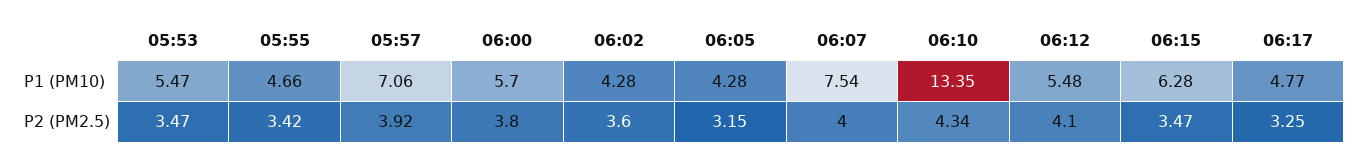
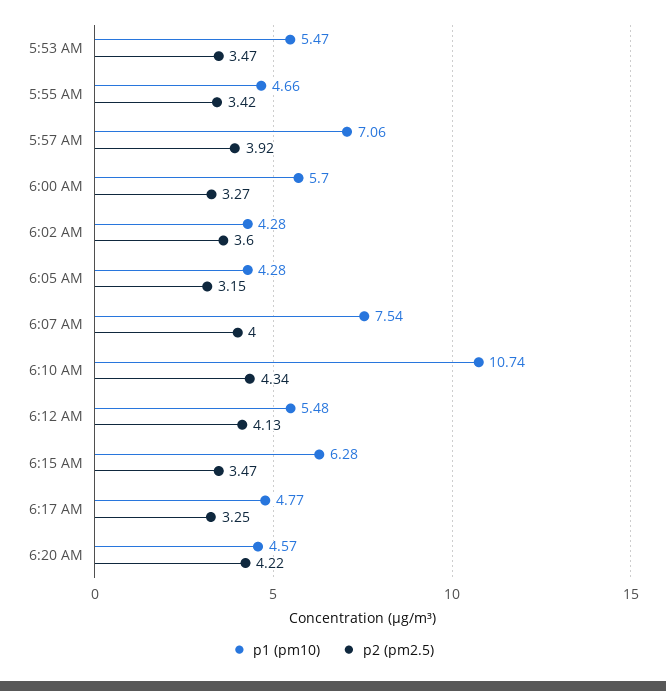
P1 (PM10), 06:10: 13.35 -> 10.74
P2 (PM2.5), 06:00: 3.8 -> 3.27
P2 (PM2.5), 06:12: 4.1 -> 4.13
P1 (PM10), 6:20 AM: none -> 4.57
P2 (PM2.5), 6:20 AM: none -> 4.22

